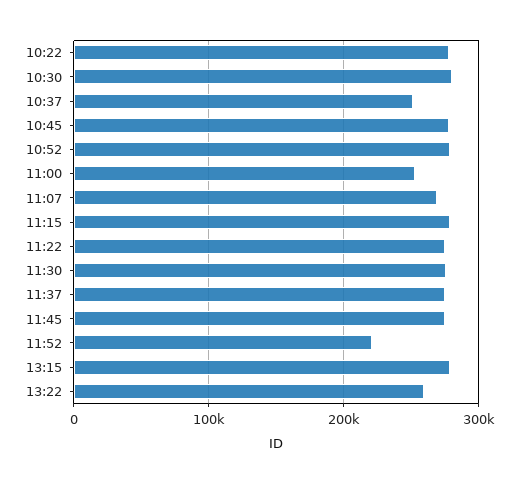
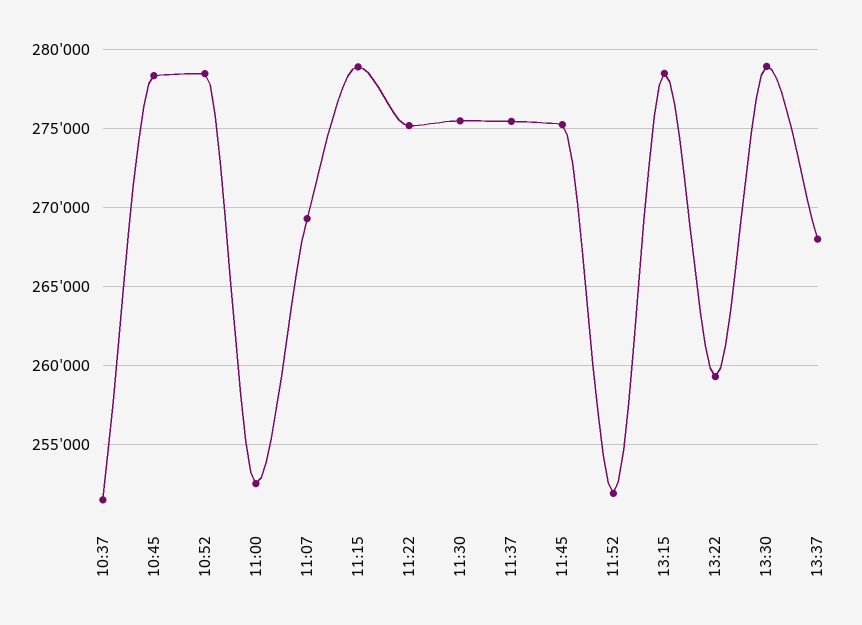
10:22: 280000 -> none
10:30: 280000 -> none
11:52: 220000 -> 252000
13:30: none -> 279000
13:37: none -> 268000

